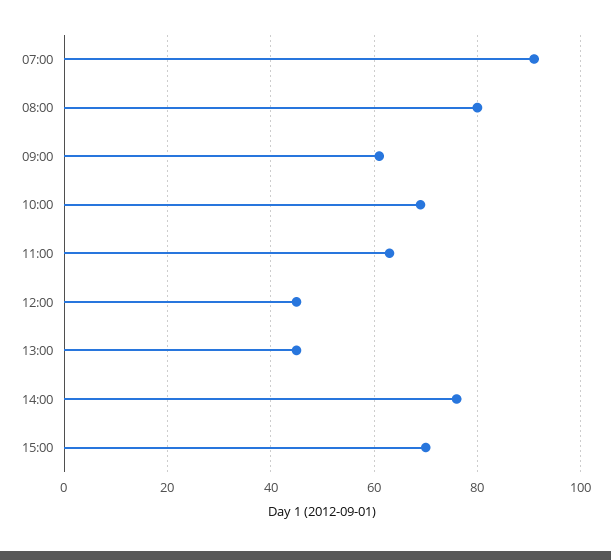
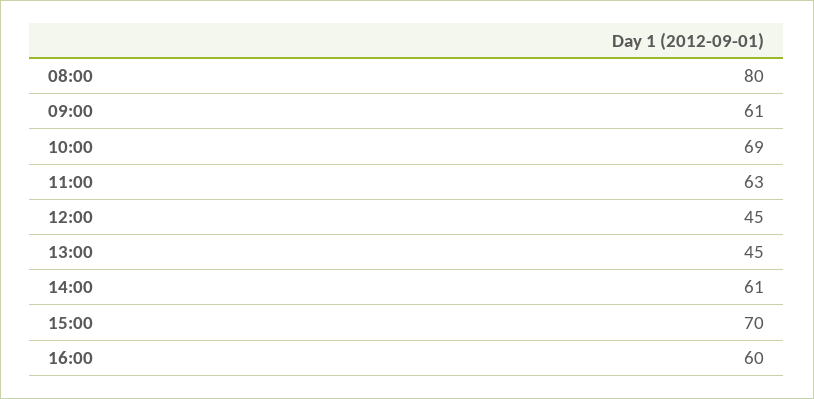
07:00: 90 -> none
14:00: 75 -> 61
16:00: none -> 60

